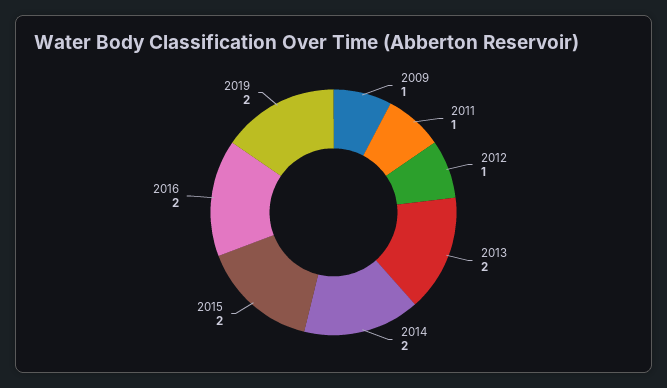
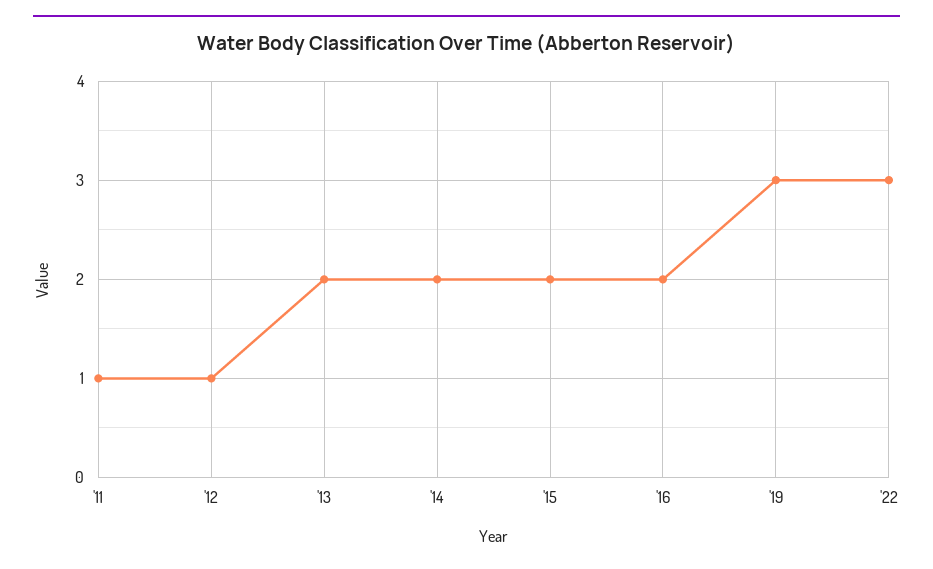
2009: 1 -> none
2019: 2 -> 3
'22: none -> 3

